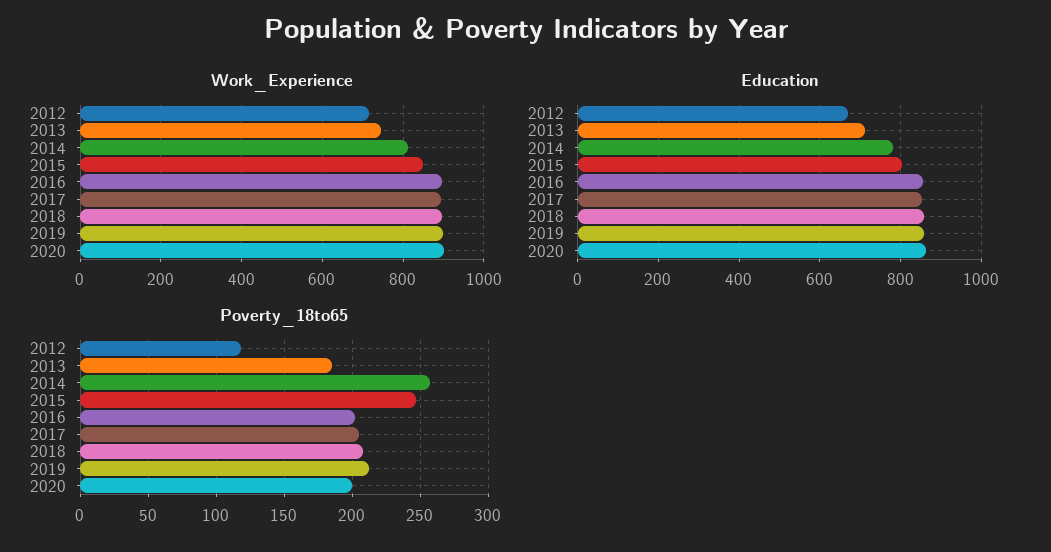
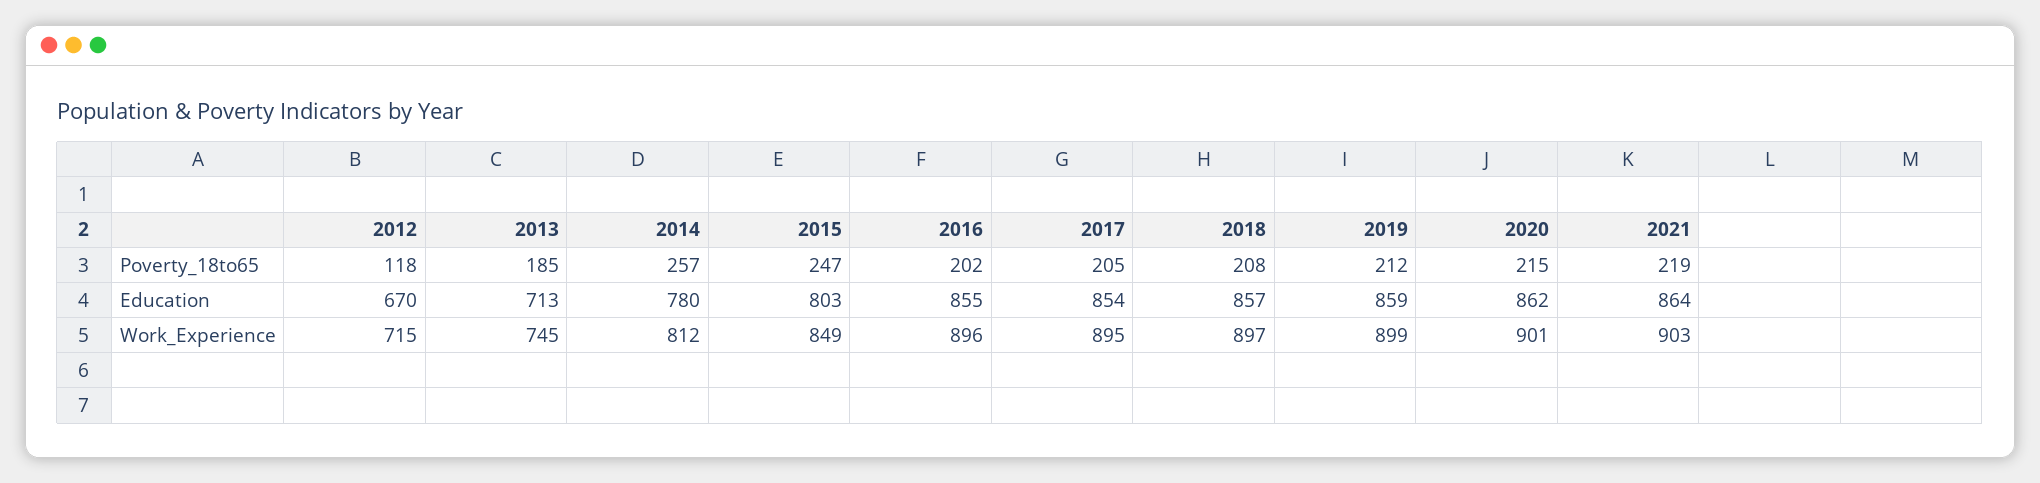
Poverty_18to65, 2020: 200 -> 215
Poverty_18to65, 2021: none -> 219
Education, 2021: none -> 864
Work_Experience, 2021: none -> 903

